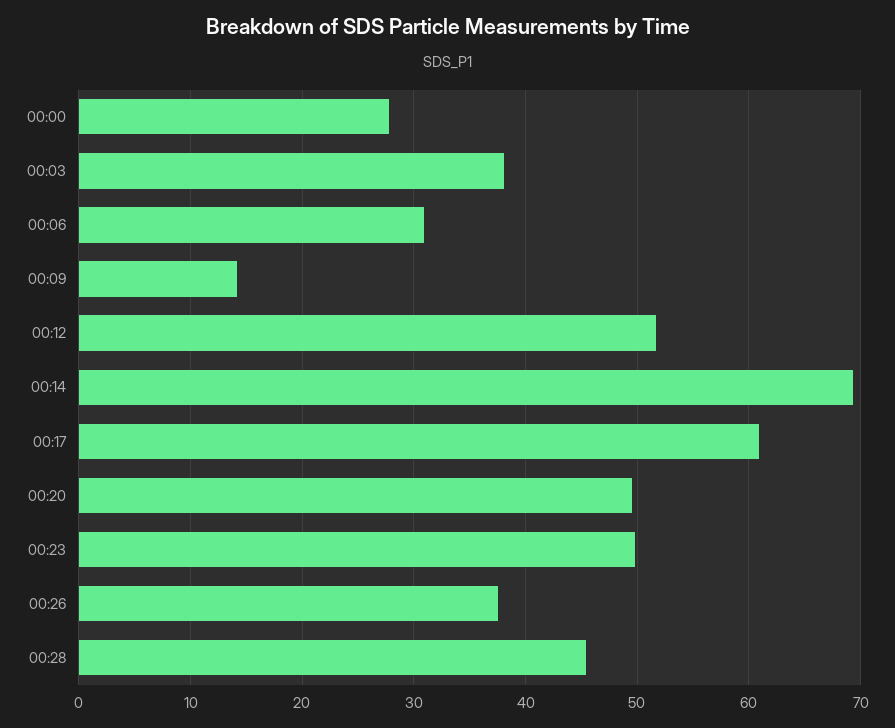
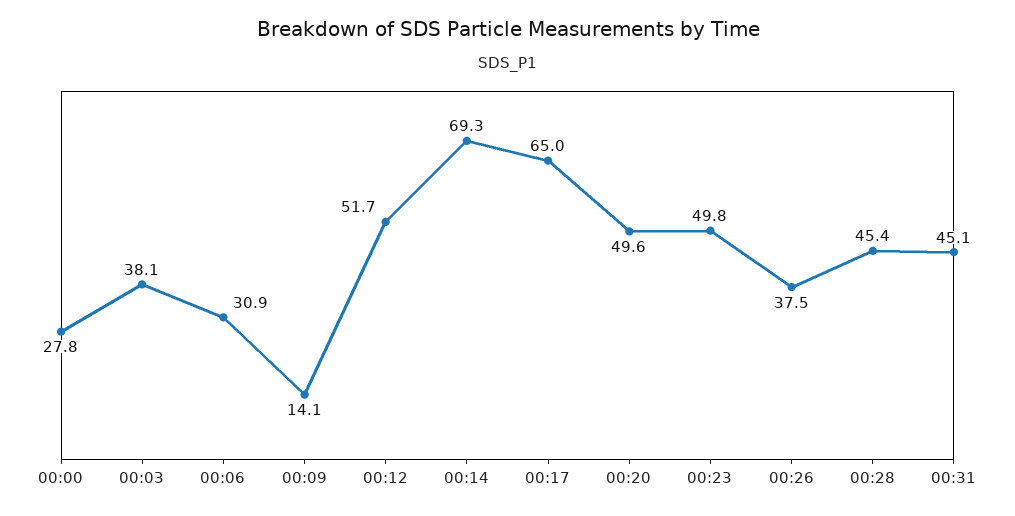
00:17: 61 -> 65
00:31: none -> 45.1

